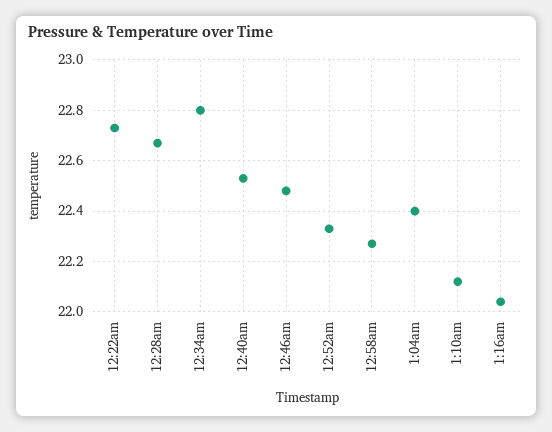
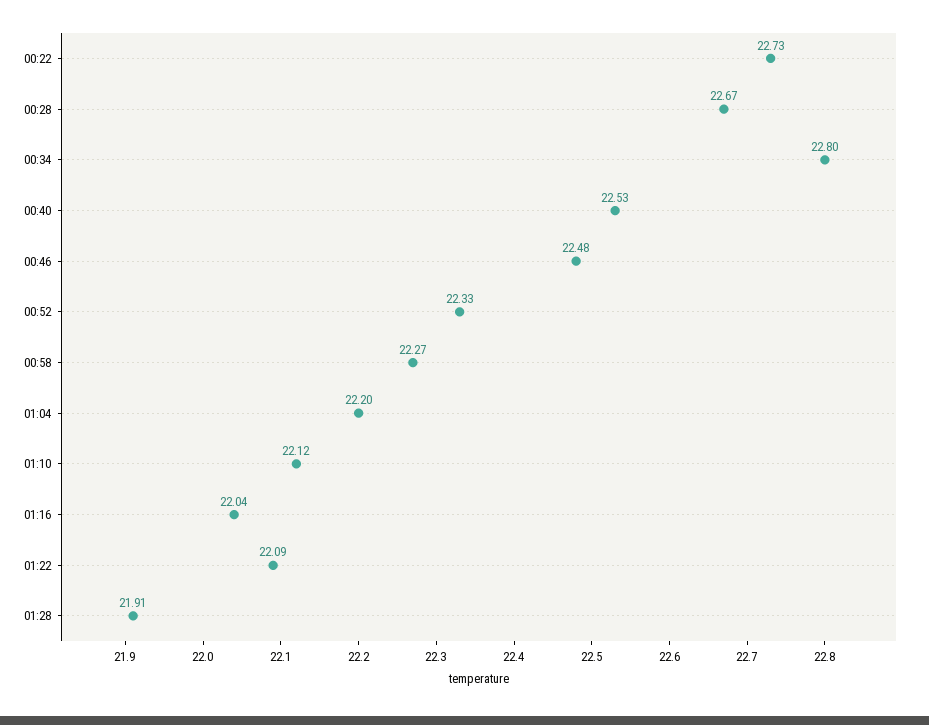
1:04am: 22.4 -> 22.2
01:22: none -> 22.09
01:28: none -> 21.91

